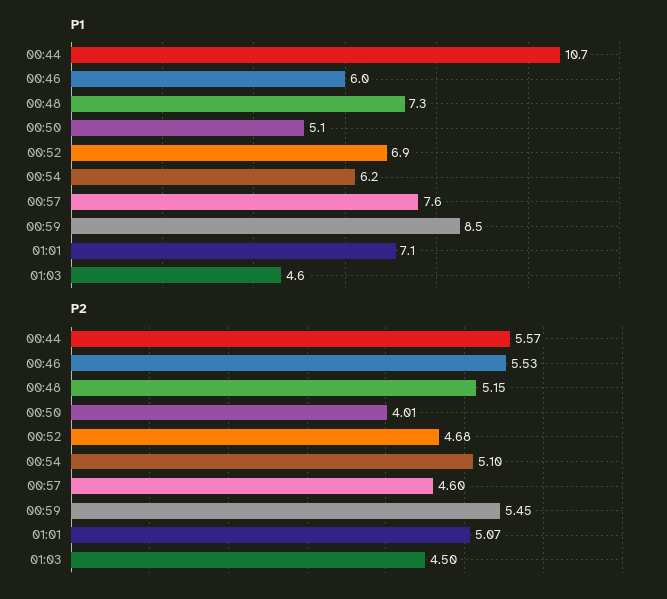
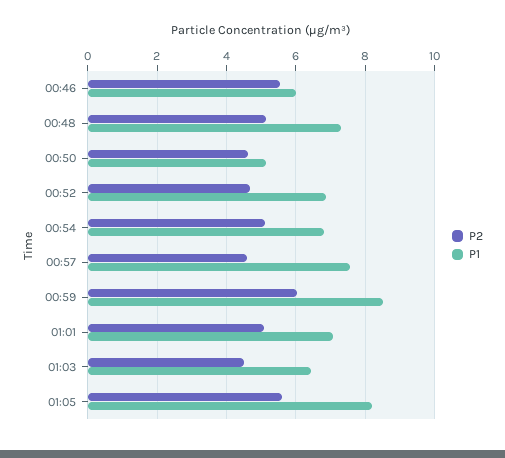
P1, 00:44: 10.7 -> none
P1, 00:54: 6.2 -> 6.8
P1, 01:03: 4.6 -> 6.4
P2, 00:44: 5.57 -> none
P2, 00:50: 4.01 -> 4.6
P2, 00:59: 5.45 -> 6
P2, 01:05: none -> 5.6
P1, 01:05: none -> 8.2

